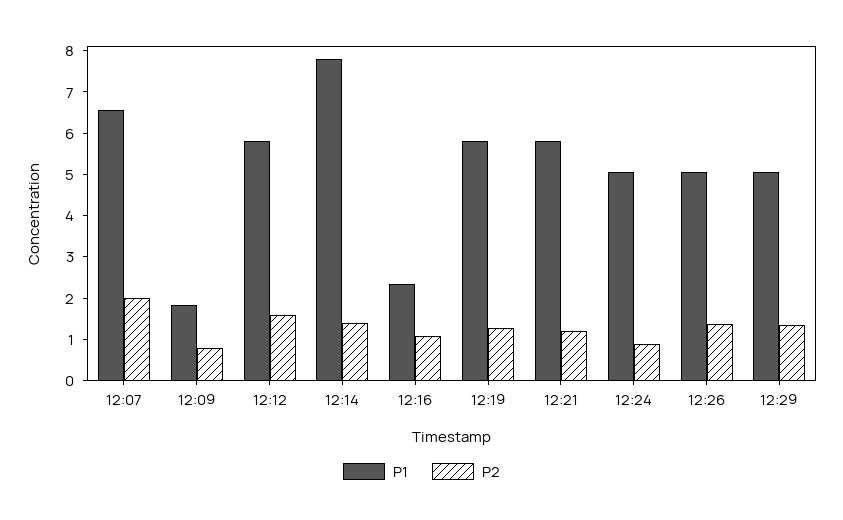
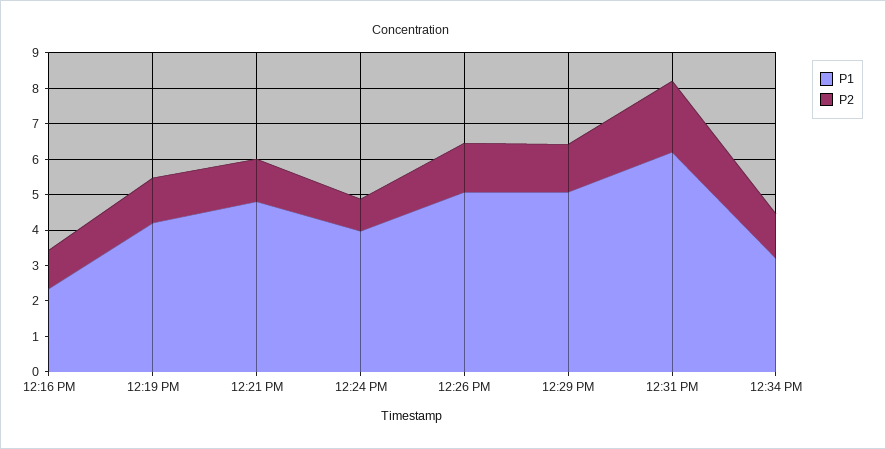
P1, 12:07: 6.6 -> none
P2, 12:07: 2 -> none
P1, 12:09: 1.8 -> none
P2, 12:09: 0.8 -> none
P1, 12:12: 5.8 -> none
P2, 12:12: 1.6 -> none
P1, 12:14: 7.8 -> none
P2, 12:14: 1.4 -> none
P1, 12:19: 5.8 -> 4.25
P1, 12:21: 5.8 -> 4.75
P1, 12:24: 5 -> 4
P1, 12:31 PM: none -> 6.25
P2, 12:31 PM: none -> 2
P1, 12:34 PM: none -> 3.25
P2, 12:34 PM: none -> 1.25

